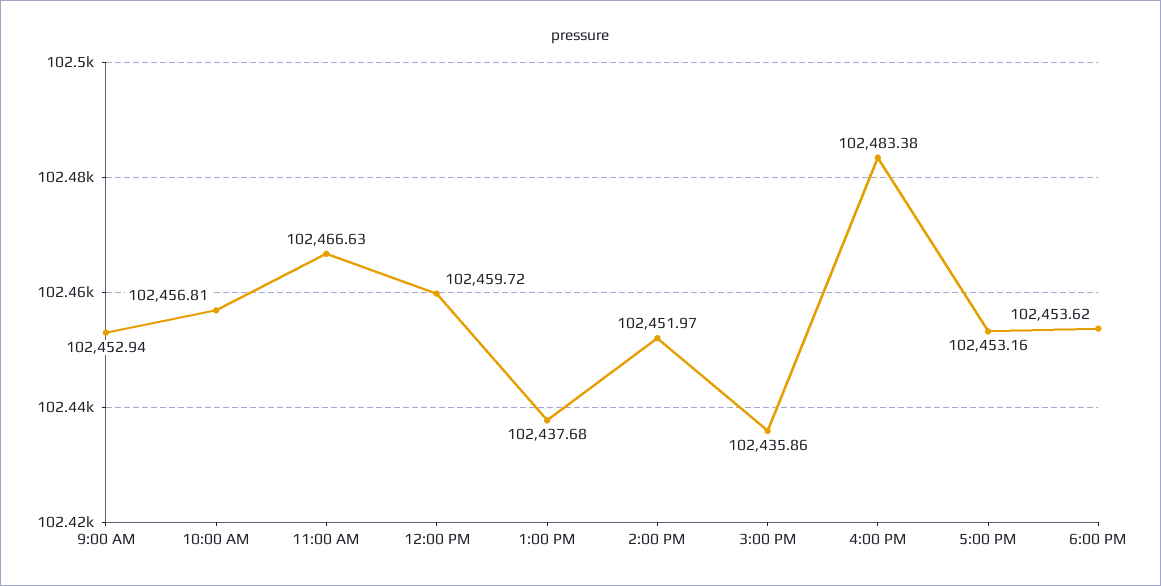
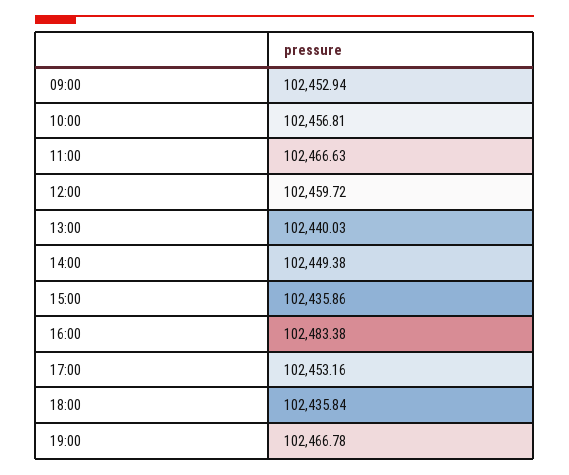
1:00 PM: 102437.68 -> 102440.03
2:00 PM: 102451.97 -> 102449.38
6:00 PM: 102453.62 -> 102435.84
19:00: none -> 102466.78

